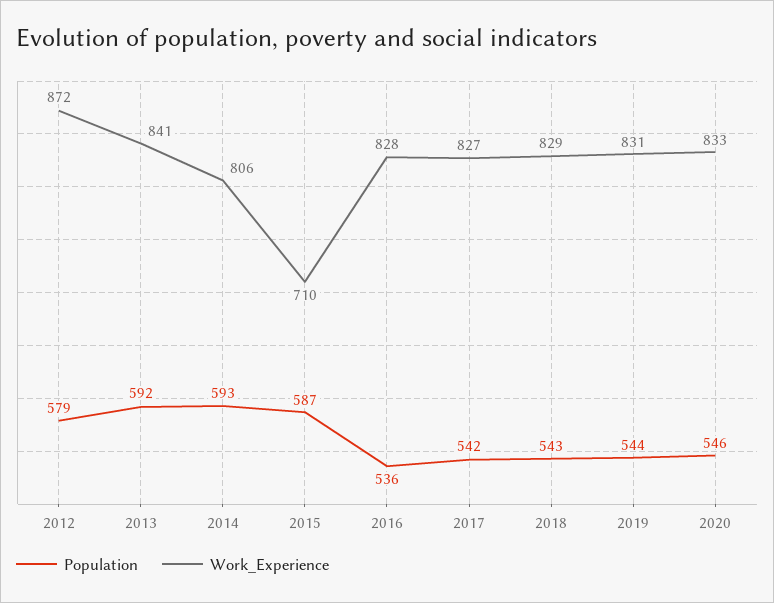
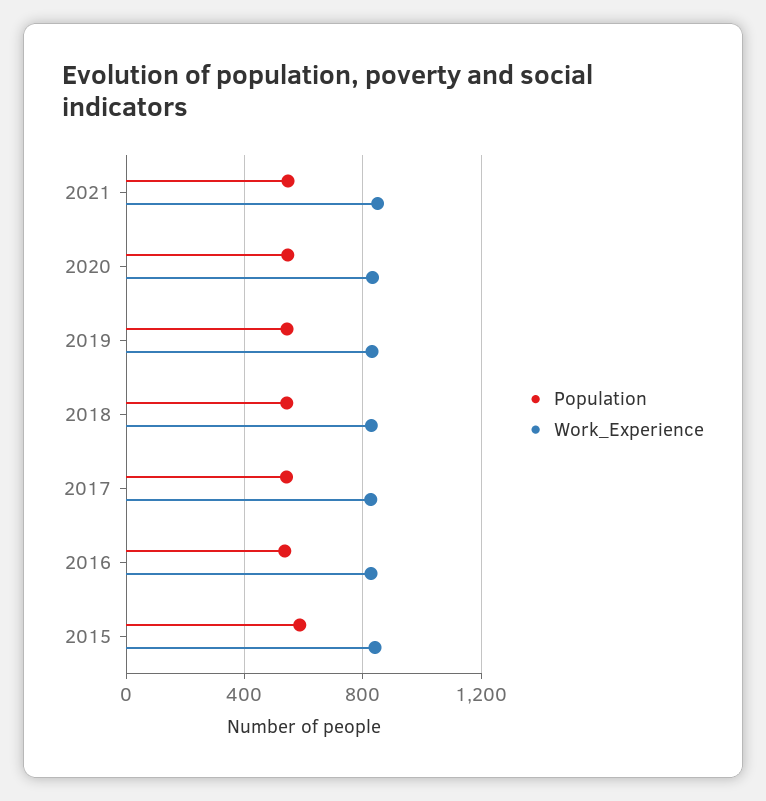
Population, 2012: 579 -> none
Work_Experience, 2012: 872 -> none
Population, 2013: 592 -> none
Work_Experience, 2013: 841 -> none
Population, 2014: 593 -> none
Work_Experience, 2014: 806 -> none
Work_Experience, 2015: 710 -> 850
Population, 2021: none -> 550
Work_Experience, 2021: none -> 850

